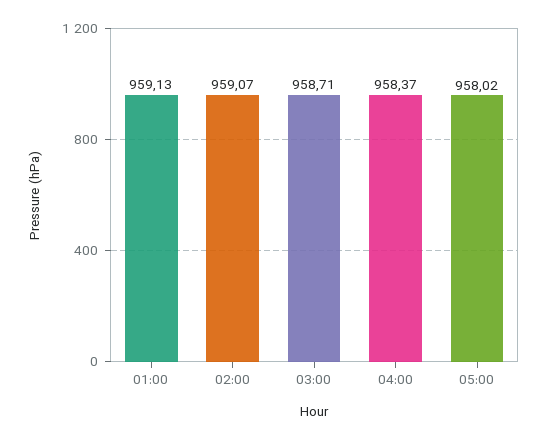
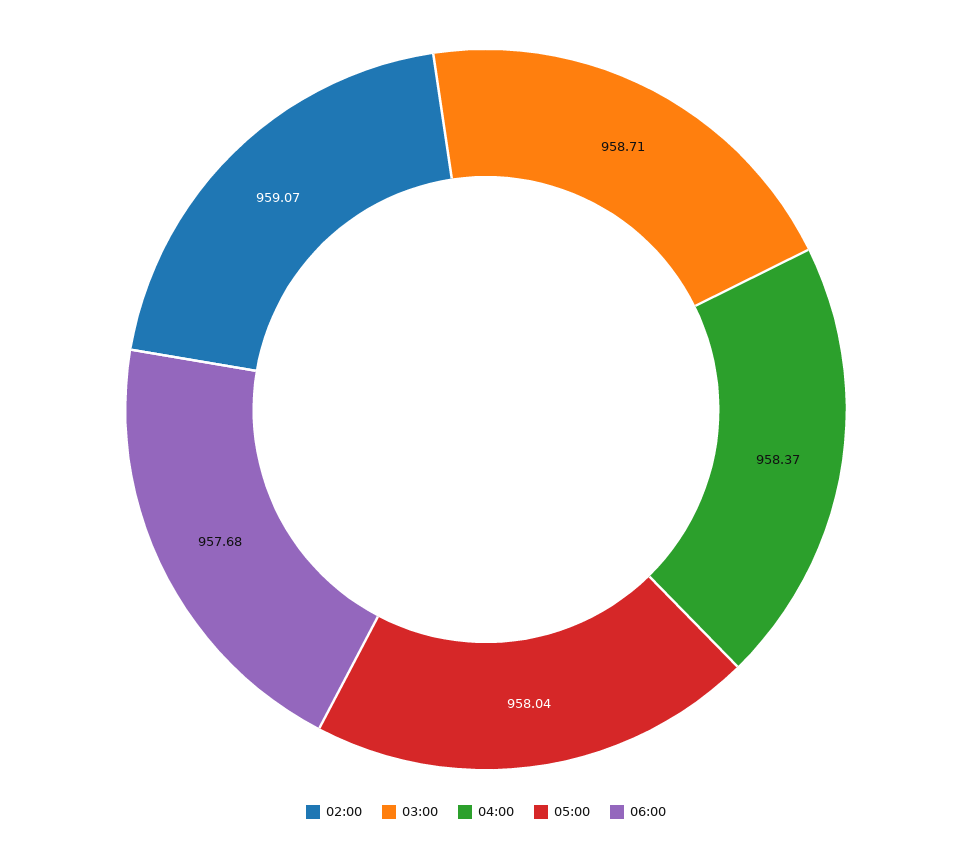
01:00: 959.13 -> none
05:00: 958.02 -> 958.04
06:00: none -> 957.68

